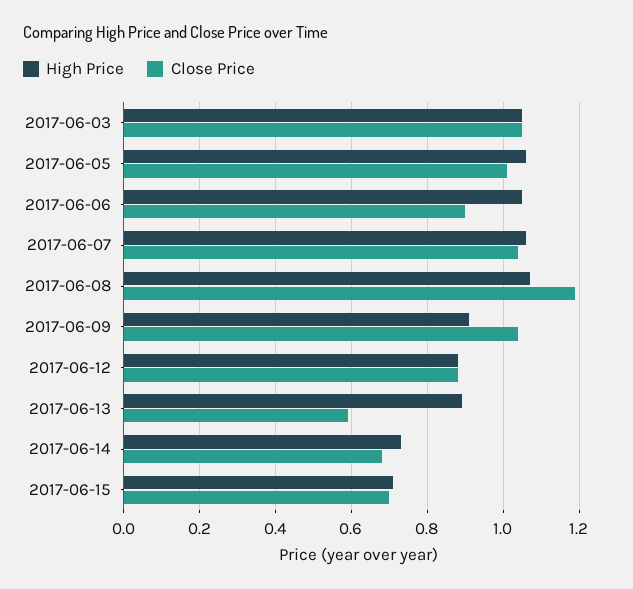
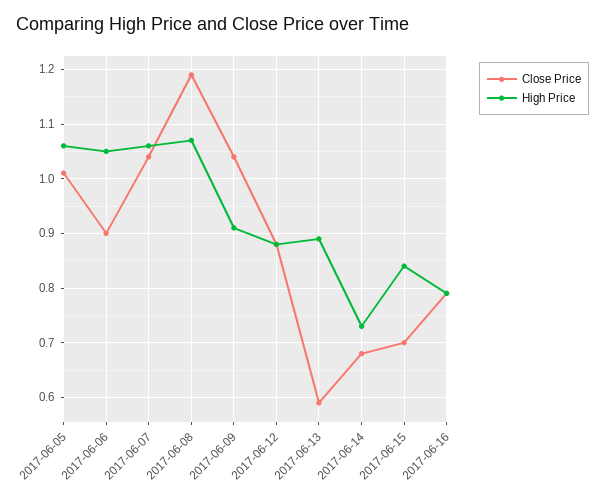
High Price, 2017-06-03: 1.05 -> none
Close Price, 2017-06-03: 1.05 -> none
High Price, 2017-06-15: 0.7 -> 0.85
Close Price, 2017-06-16: none -> 0.8
High Price, 2017-06-16: none -> 0.8

